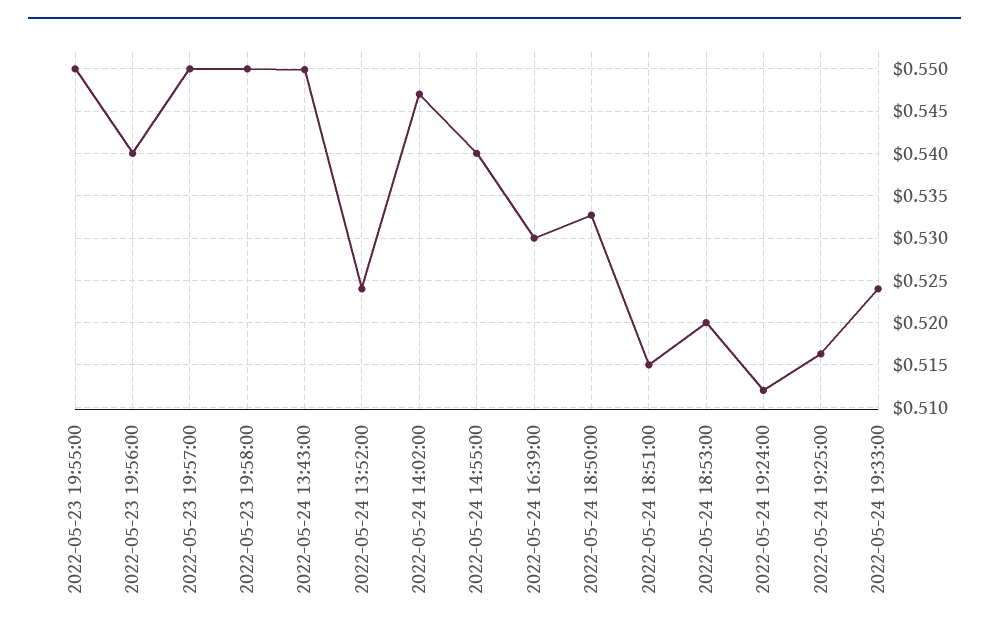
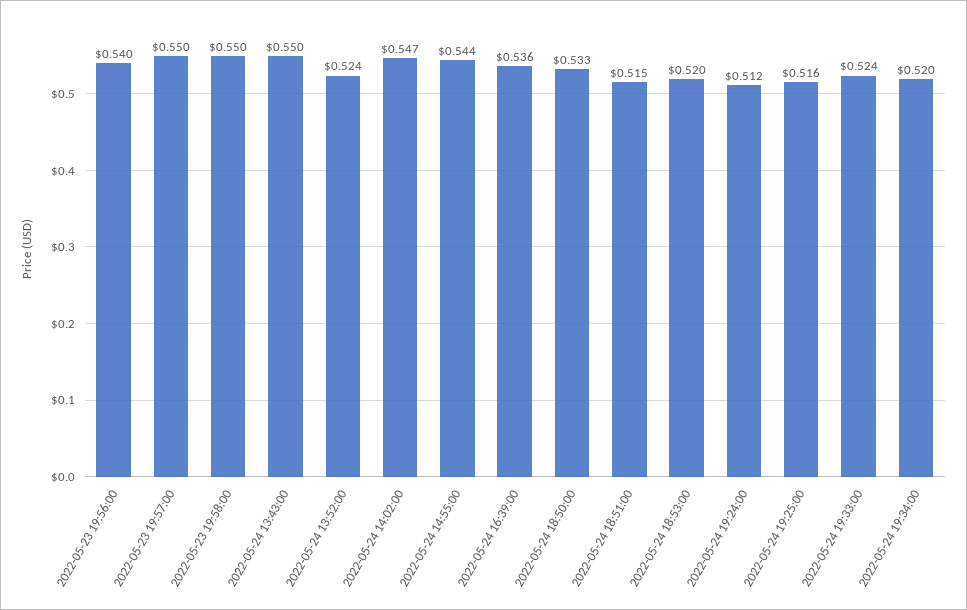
2022-05-23 19:55:00: 0.55 -> none
2022-05-24 14:55:00: 0.54 -> 0.544
2022-05-24 16:39:00: 0.53 -> 0.536
2022-05-24 19:34:00: none -> 0.52

